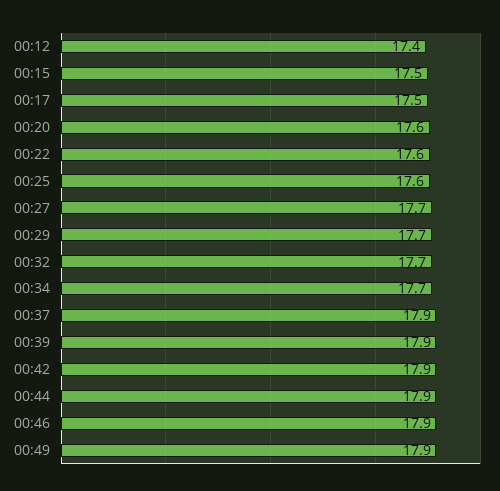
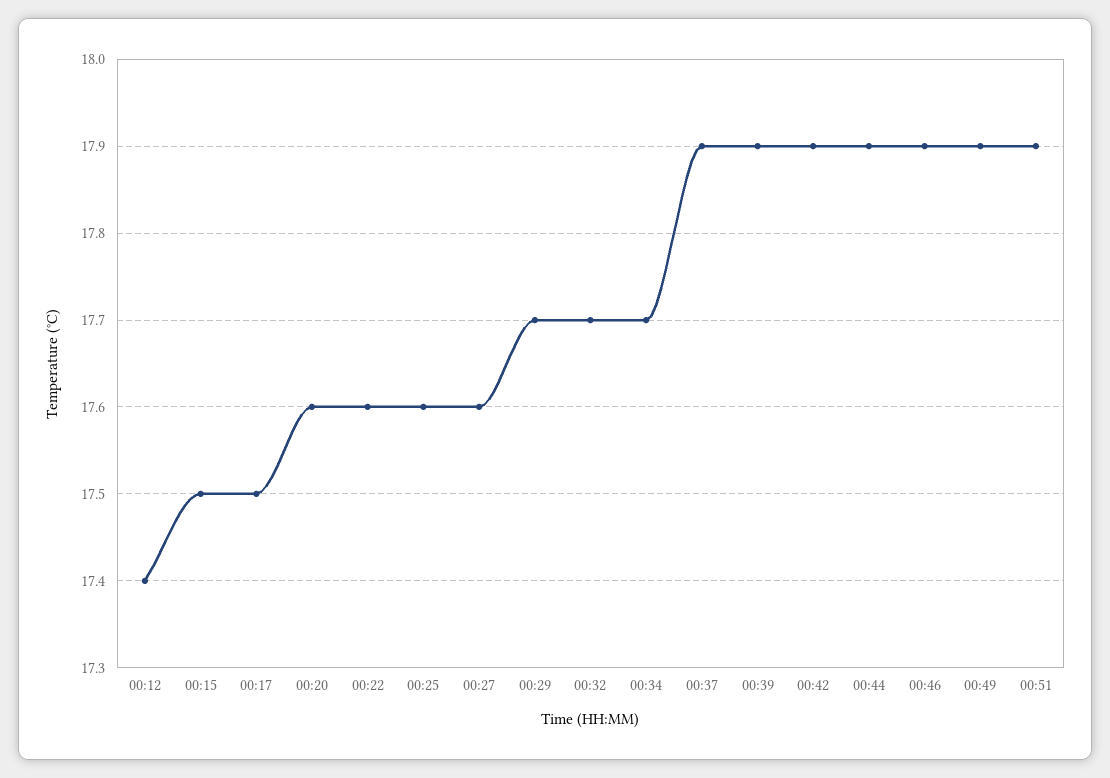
00:27: 17.7 -> 17.6
00:51: none -> 17.9

